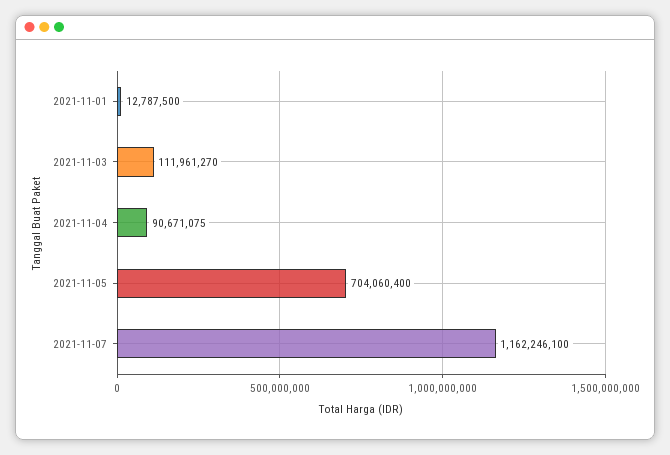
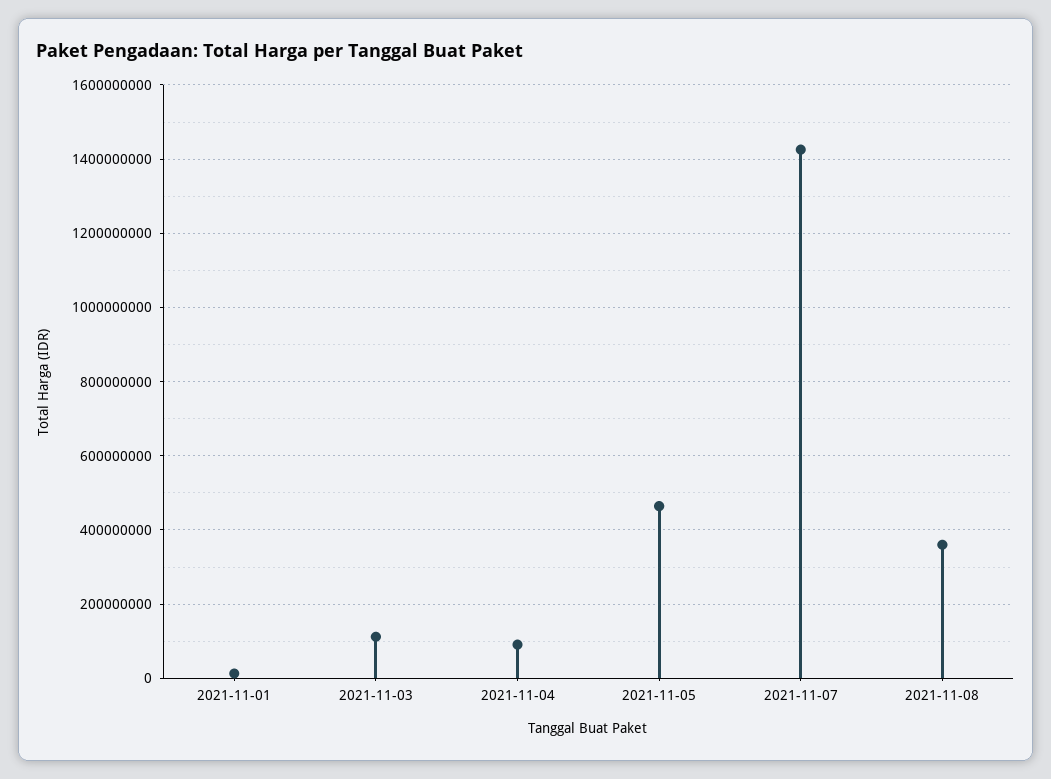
2021-11-05: 704060400 -> 460000000
2021-11-07: 1162246100 -> 1420000000
2021-11-08: none -> 360000000

